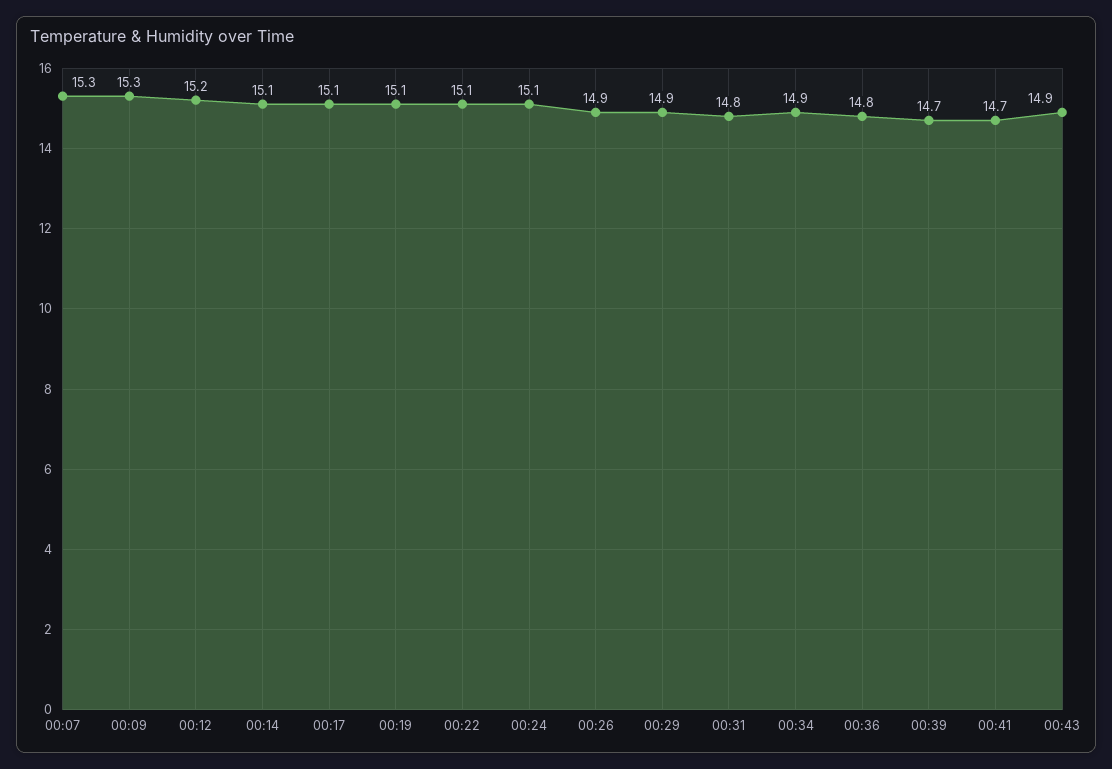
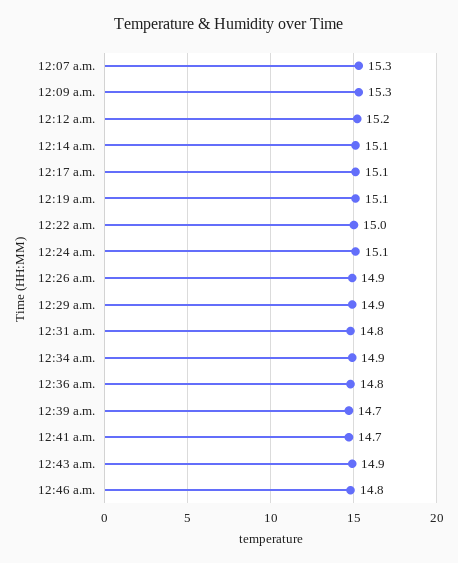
00:22: 15.1 -> 15
12:46 a.m.: none -> 14.8

